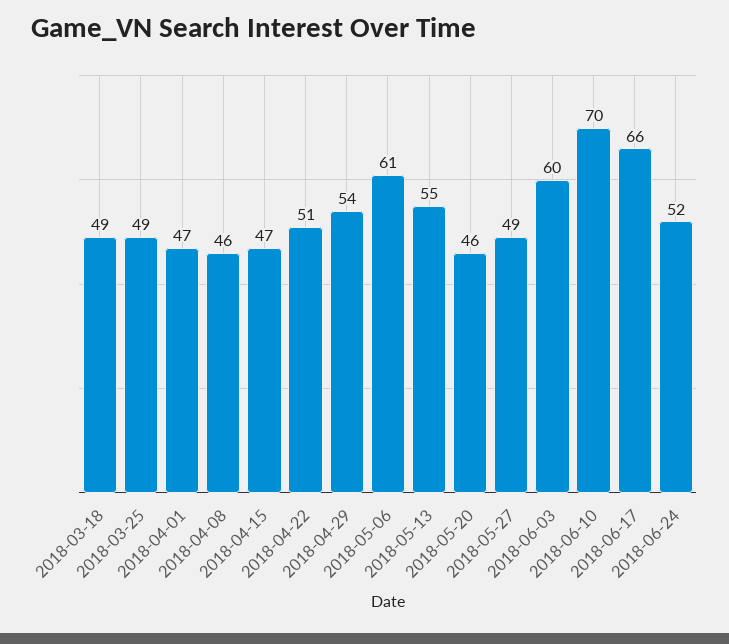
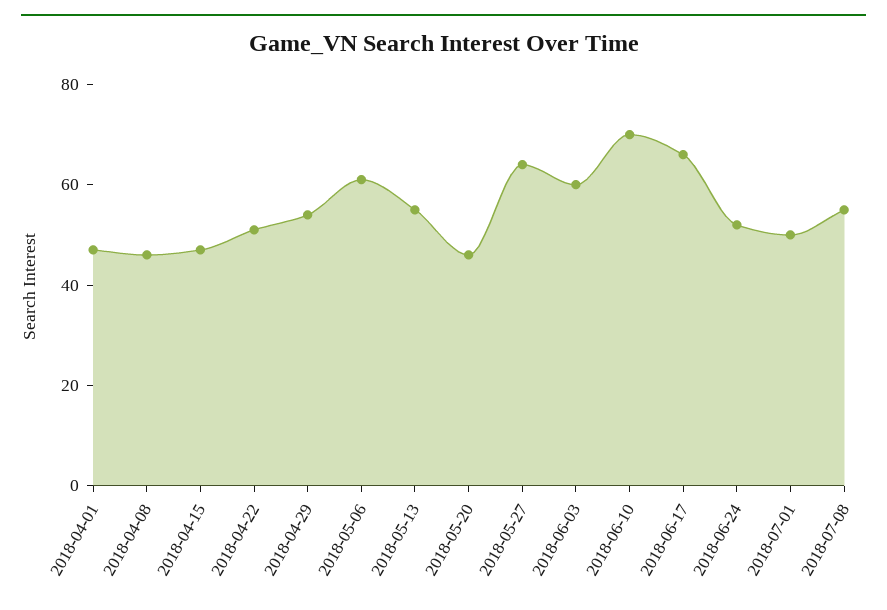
2018-03-18: 49 -> none
2018-03-25: 49 -> none
2018-05-27: 49 -> 65
2018-07-01: none -> 50
2018-07-08: none -> 55

